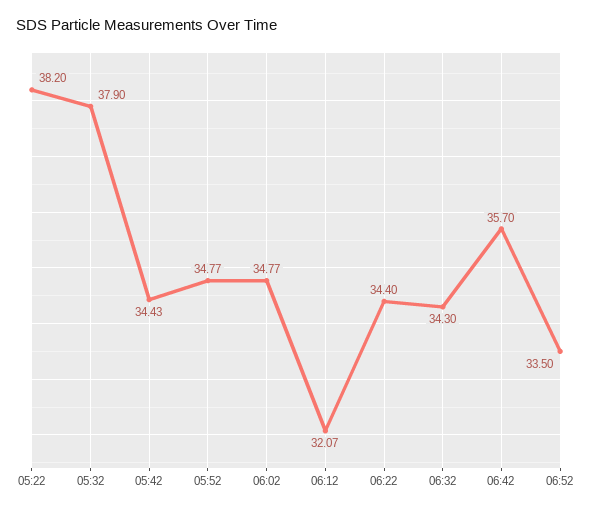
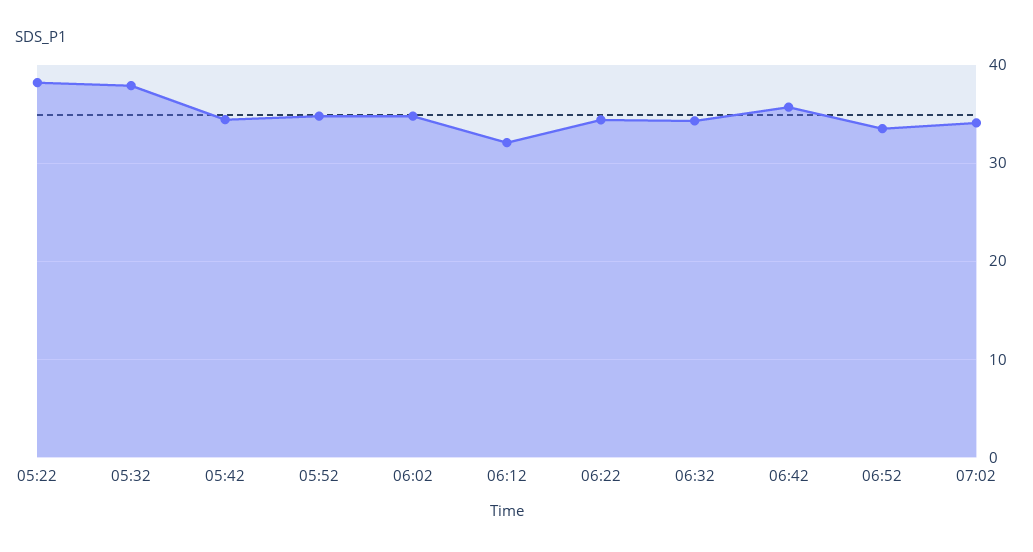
07:02: none -> 34

